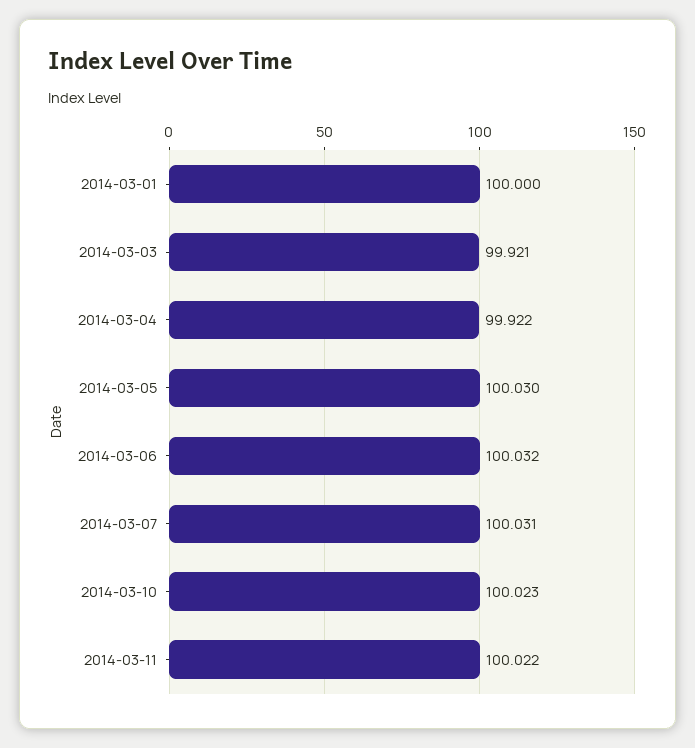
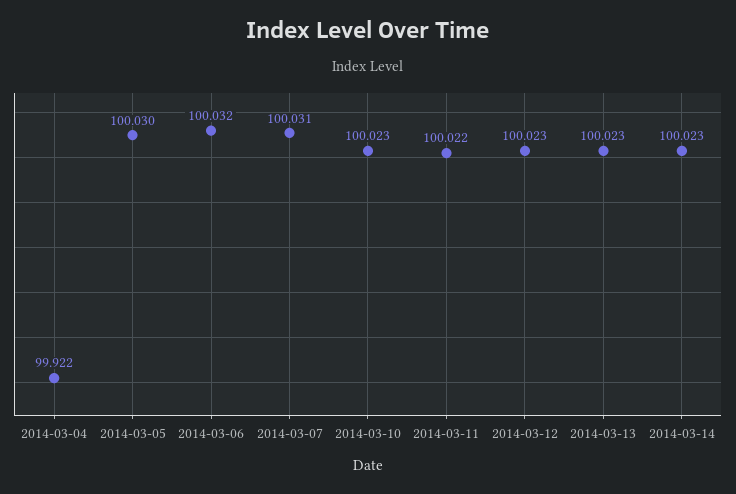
2014-03-01: 100 -> none
2014-03-03: 99.921 -> none
2014-03-12: none -> 100.023
2014-03-13: none -> 100.023
2014-03-14: none -> 100.023

